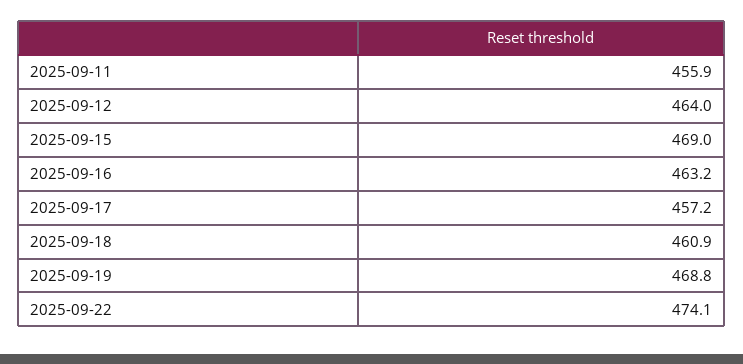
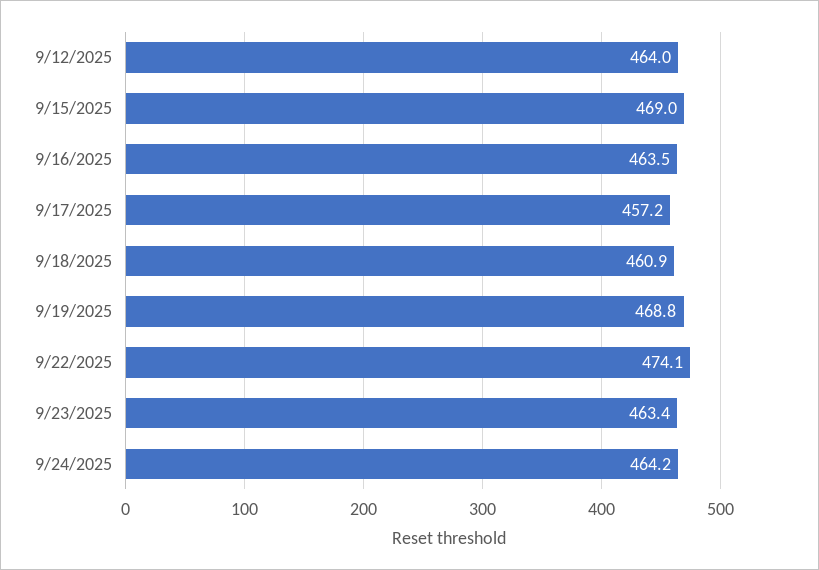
2025-09-11: 455.9 -> none
2025-09-16: 463.2 -> 463.5
9/23/2025: none -> 463.4
9/24/2025: none -> 464.2

